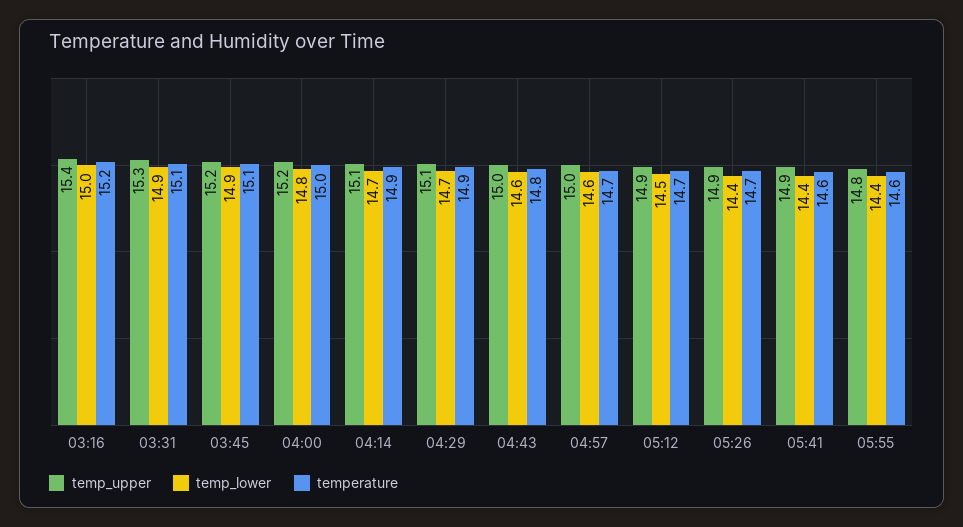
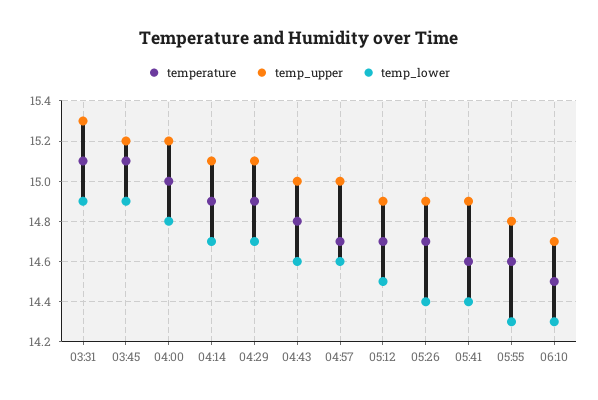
temp_upper, 03:16: 15.4 -> none
temp_lower, 03:16: 15 -> none
temperature, 03:16: 15.2 -> none
temp_lower, 05:55: 14.4 -> 14.3
temperature, 06:10: none -> 14.5
temp_upper, 06:10: none -> 14.7
temp_lower, 06:10: none -> 14.3

